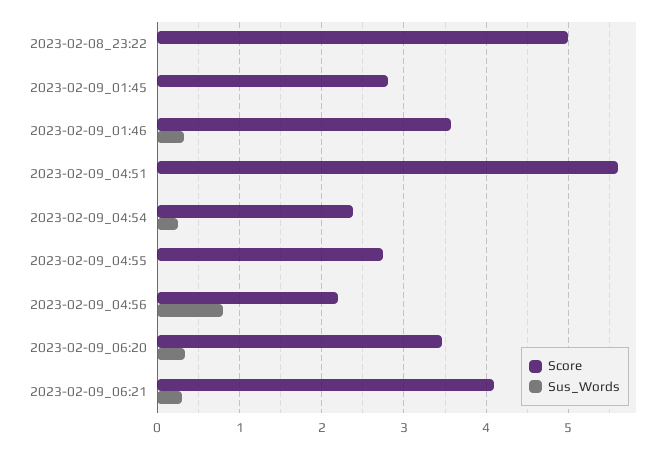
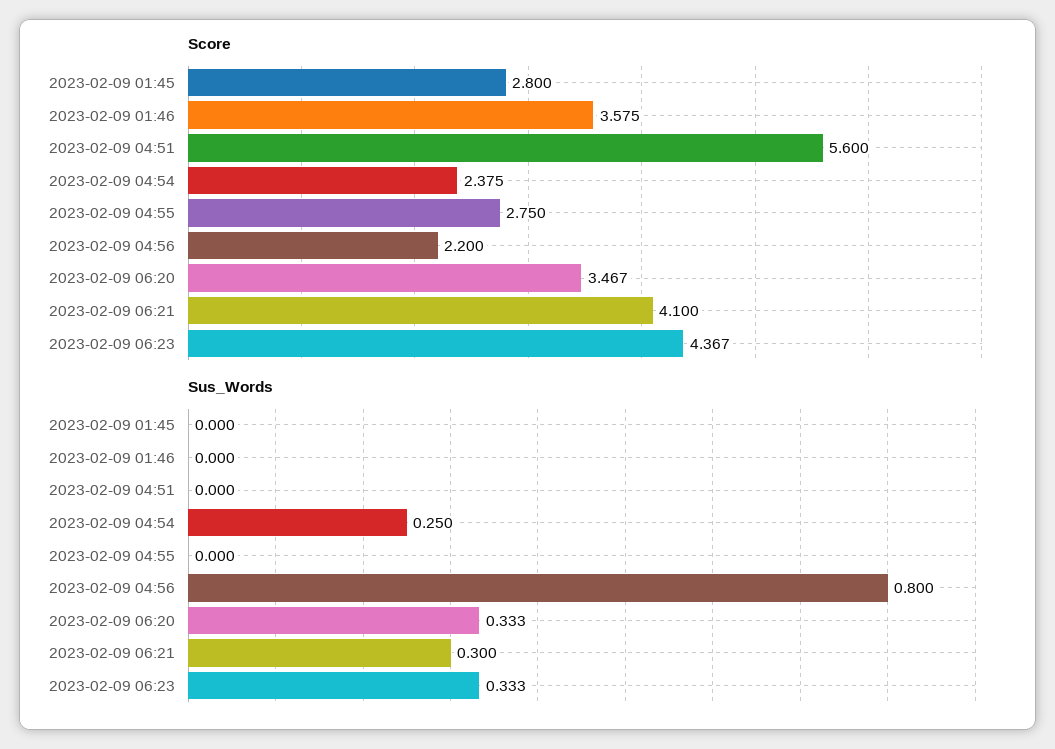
Score, 2023-02-08_23:22: 5 -> none
Sus_Words, 2023-02-08_23:22: 0 -> none
Sus_Words, 2023-02-09_01:46: 0.3 -> 0
Score, 2023-02-09 06:23: none -> 4.367
Sus_Words, 2023-02-09 06:23: none -> 0.333

